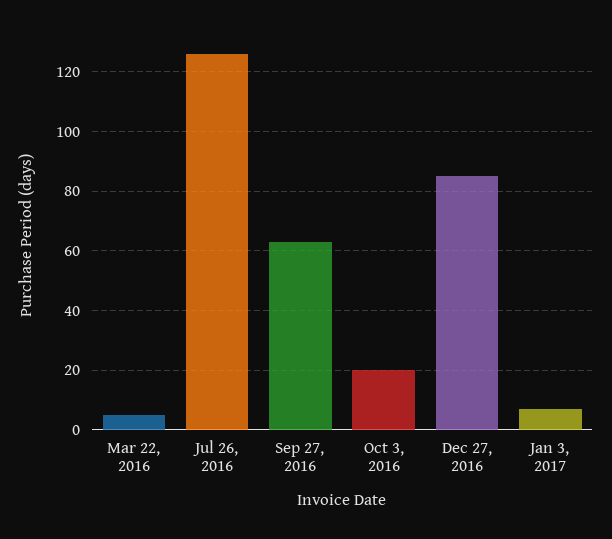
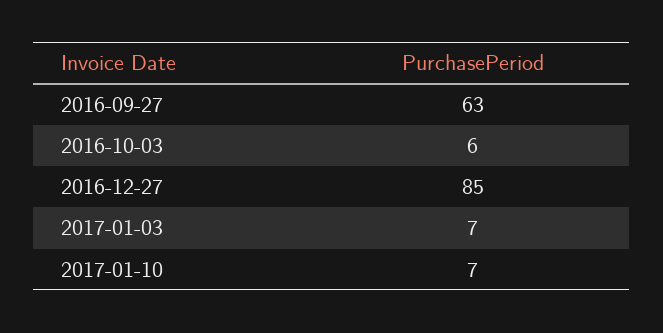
Mar 22, 2016: 5 -> none
Jul 26, 2016: 125 -> none
Oct 3, 2016: 20 -> 6
2017-01-10: none -> 7

